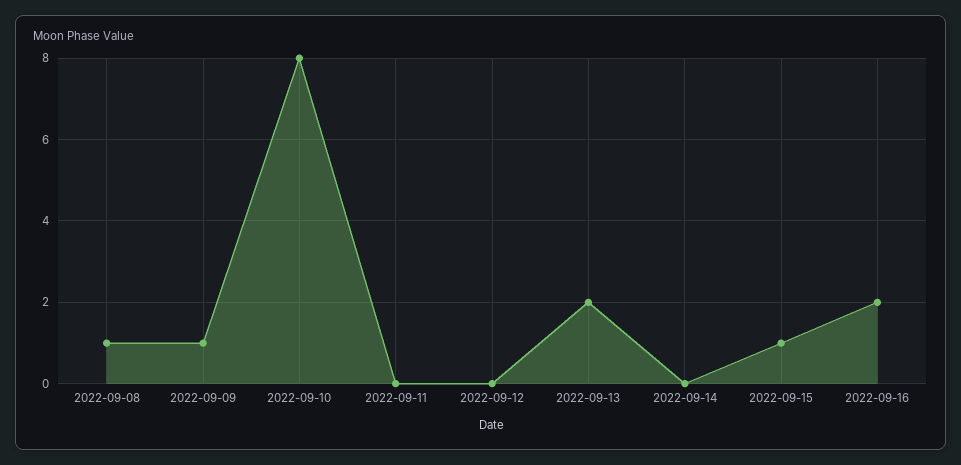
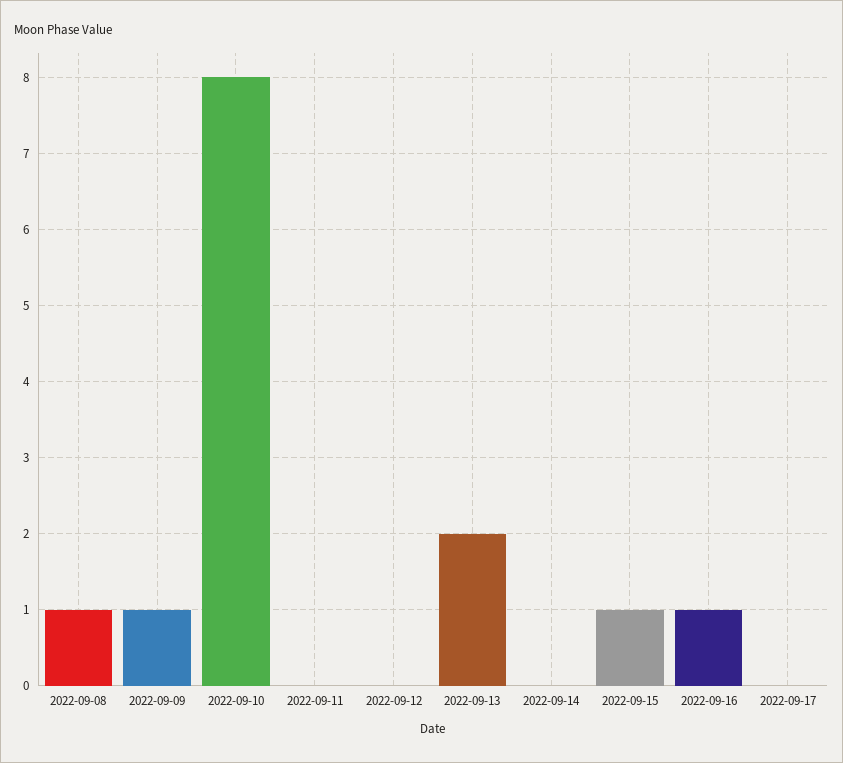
2022-09-16: 2 -> 1
2022-09-17: none -> 0

